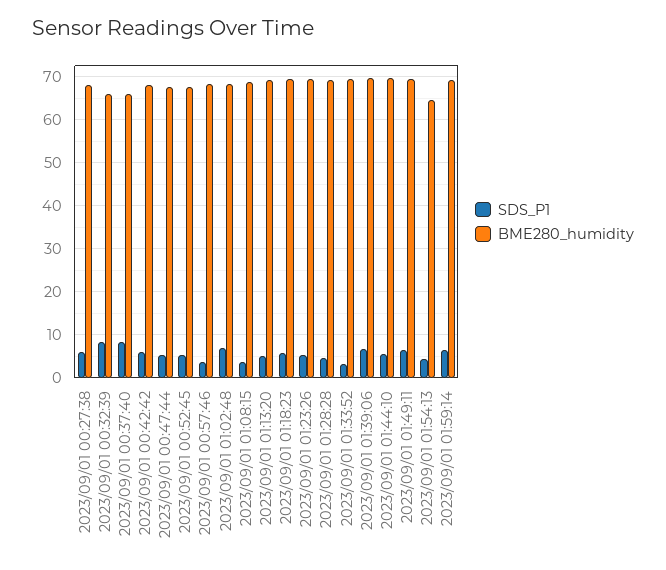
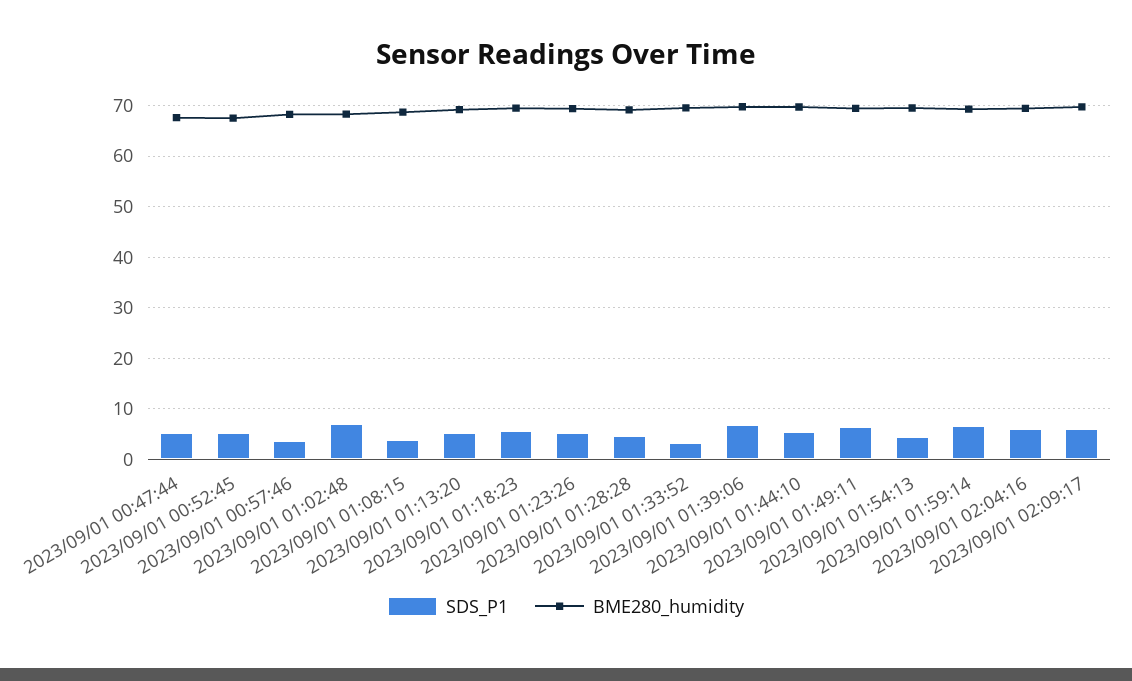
SDS_P1, 2023/09/01 00:27:38: 6 -> none
BME280_humidity, 2023/09/01 00:27:38: 68 -> none
SDS_P1, 2023/09/01 00:32:39: 8 -> none
BME280_humidity, 2023/09/01 00:32:39: 66 -> none
SDS_P1, 2023/09/01 00:37:40: 8 -> none
BME280_humidity, 2023/09/01 00:37:40: 66 -> none
SDS_P1, 2023/09/01 00:42:42: 6 -> none
BME280_humidity, 2023/09/01 00:42:42: 68 -> none
BME280_humidity, 2023/09/01 01:54:13: 64 -> 70
SDS_P1, 2023/09/01 02:04:16: none -> 6
BME280_humidity, 2023/09/01 02:04:16: none -> 70
SDS_P1, 2023/09/01 02:09:17: none -> 6
BME280_humidity, 2023/09/01 02:09:17: none -> 70

